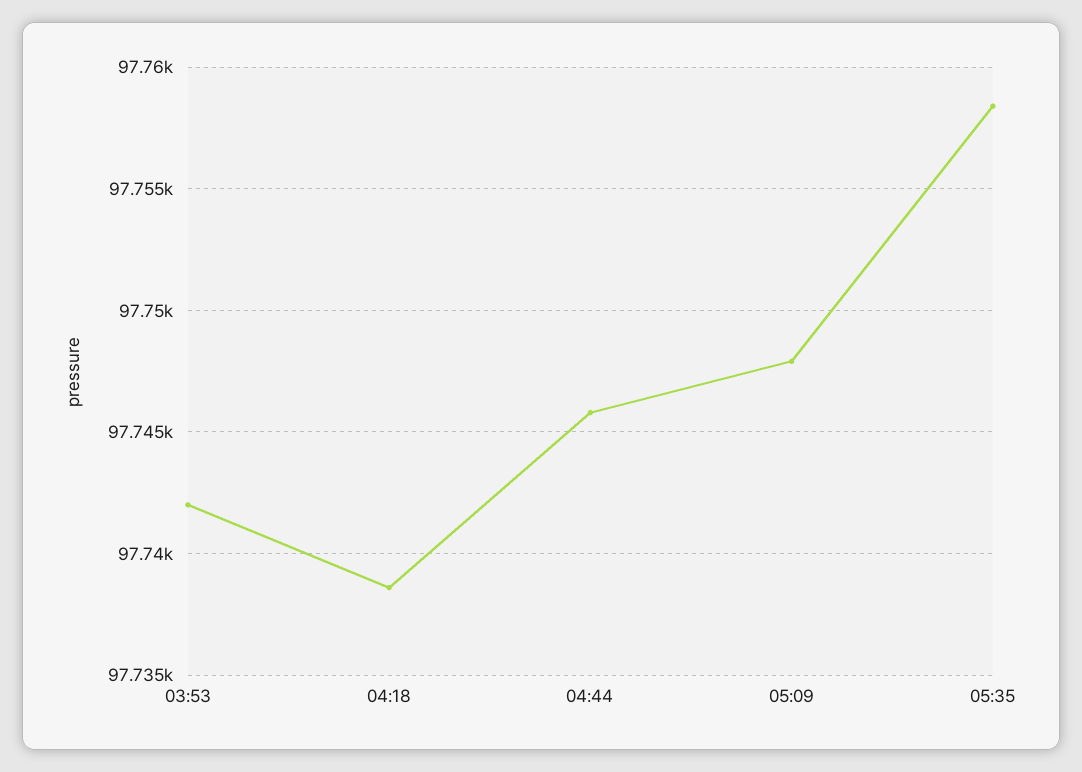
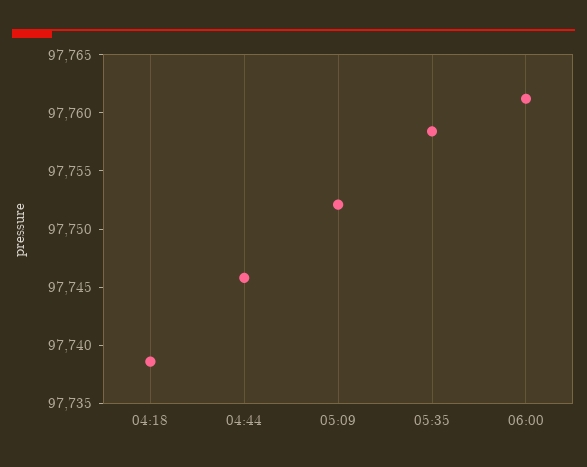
03:53: 97742 -> none
05:09: 97748 -> 97752
06:00: none -> 97761

